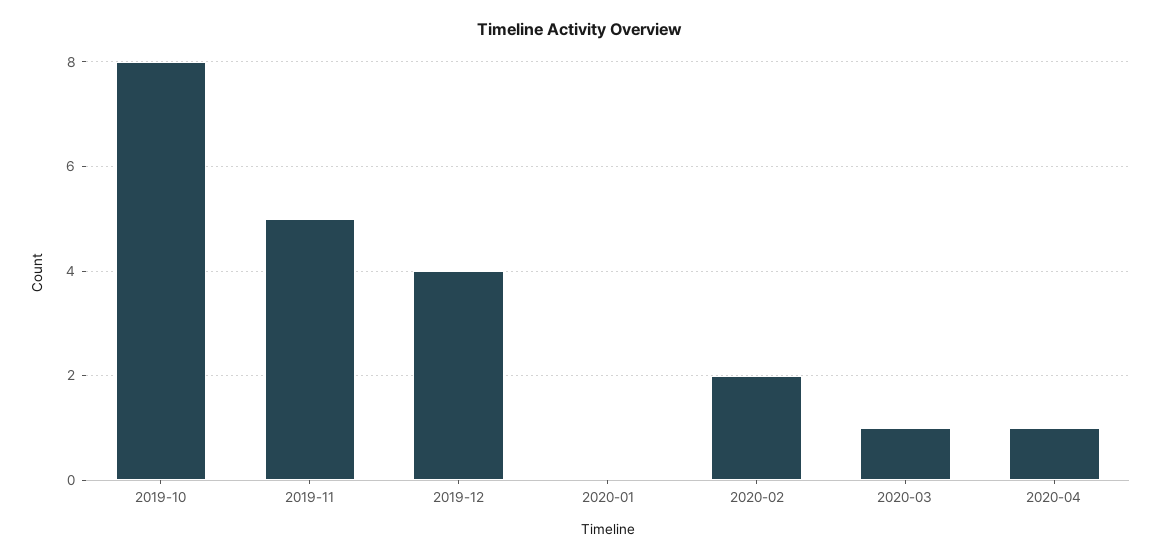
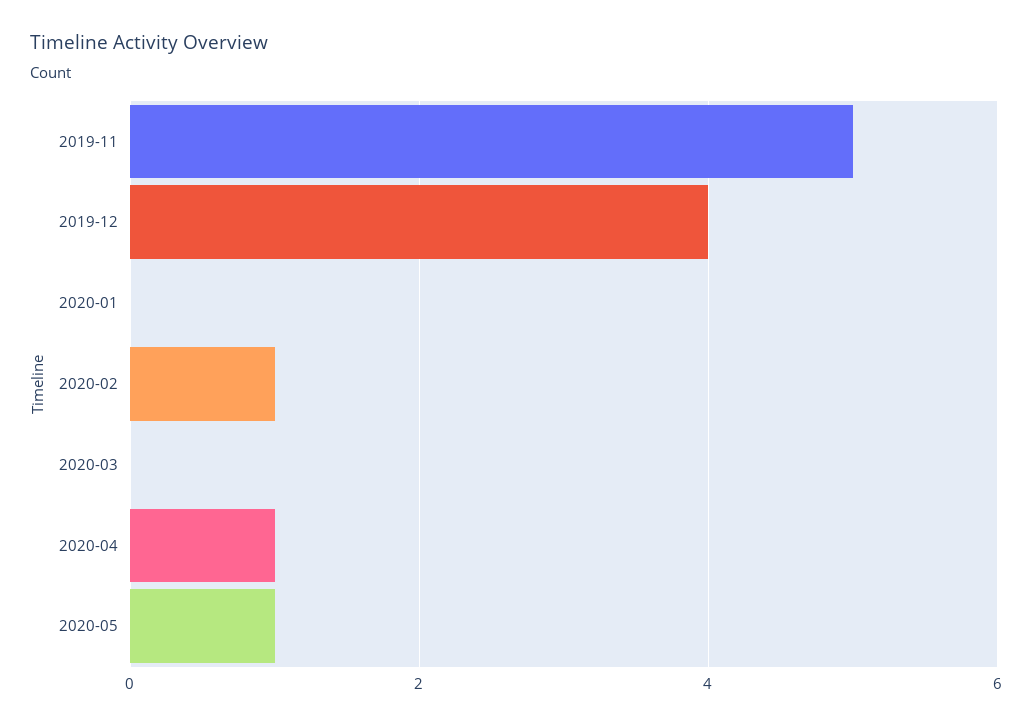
2019-10: 8 -> none
2020-02: 2 -> 1
2020-03: 1 -> 0
2020-05: none -> 1

